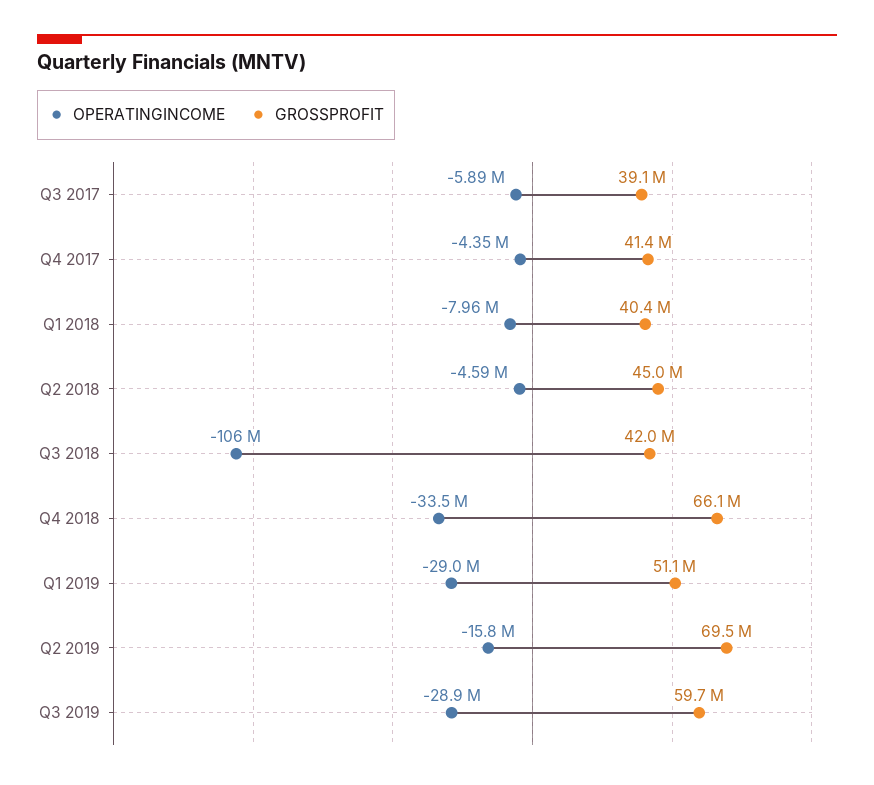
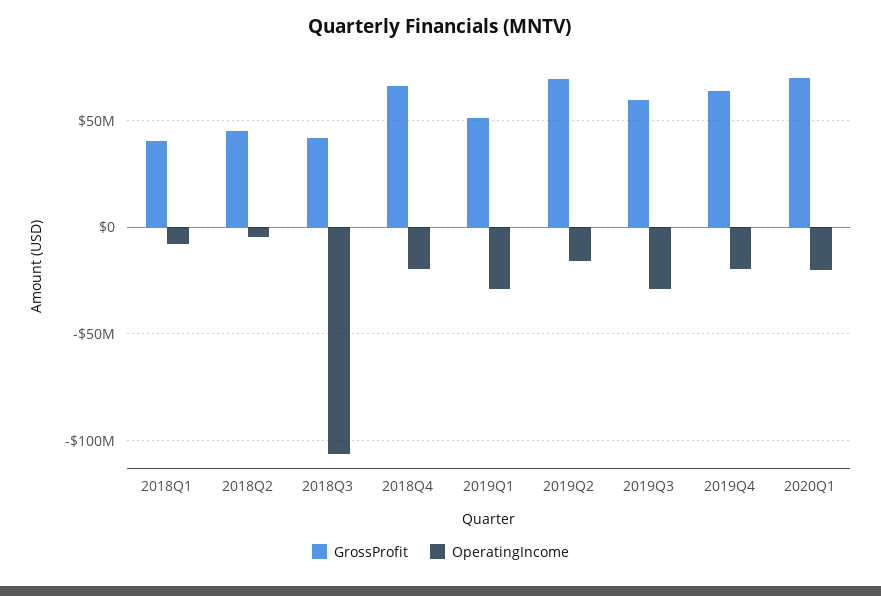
OPERATINGINCOME, Q3 2017: -5890000 -> none
GROSSPROFIT, Q3 2017: 39100000 -> none
OPERATINGINCOME, Q4 2017: -4350000 -> none
GROSSPROFIT, Q4 2017: 41400000 -> none
OPERATINGINCOME, Q4 2018: -33500000 -> -20000000
GROSSPROFIT, 2019Q4: none -> 65000000
OPERATINGINCOME, 2019Q4: none -> -20000000
GROSSPROFIT, 2020Q1: none -> 70000000
OPERATINGINCOME, 2020Q1: none -> -20000000

